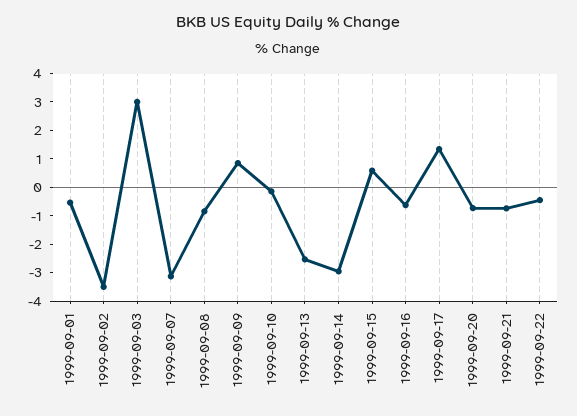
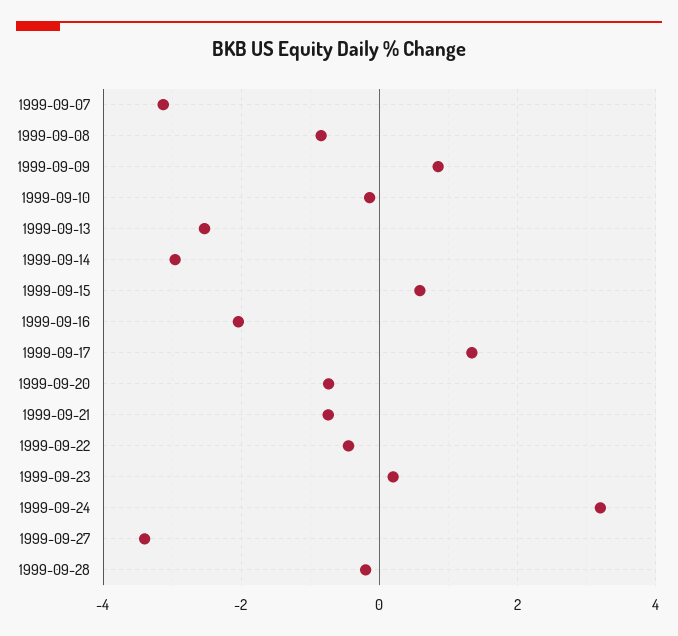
1999-09-01: -0.5 -> none
1999-09-02: -3.5 -> none
1999-09-03: 3 -> none
1999-09-16: -0.5 -> -2
1999-09-23: none -> 0.2
1999-09-24: none -> 3.2
1999-09-27: none -> -3.4
1999-09-28: none -> -0.2

